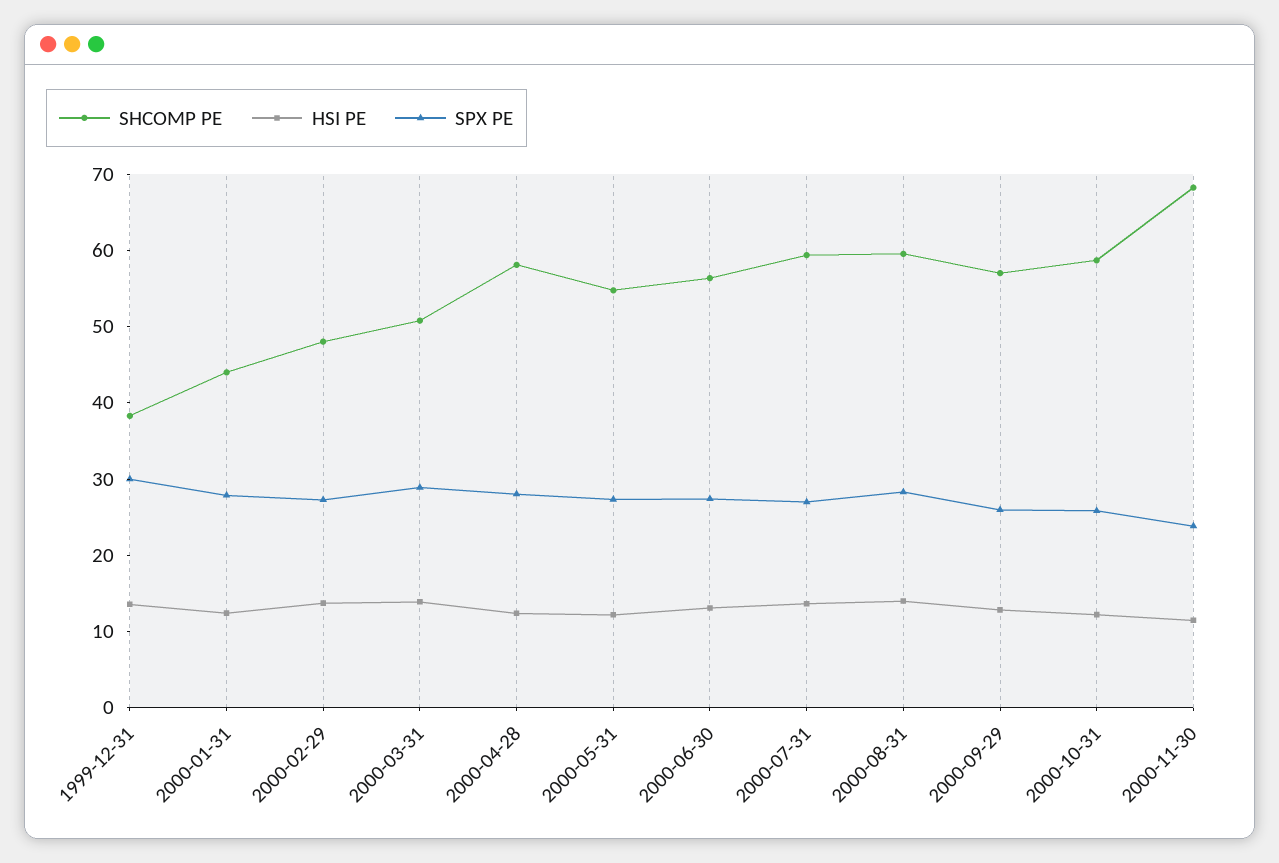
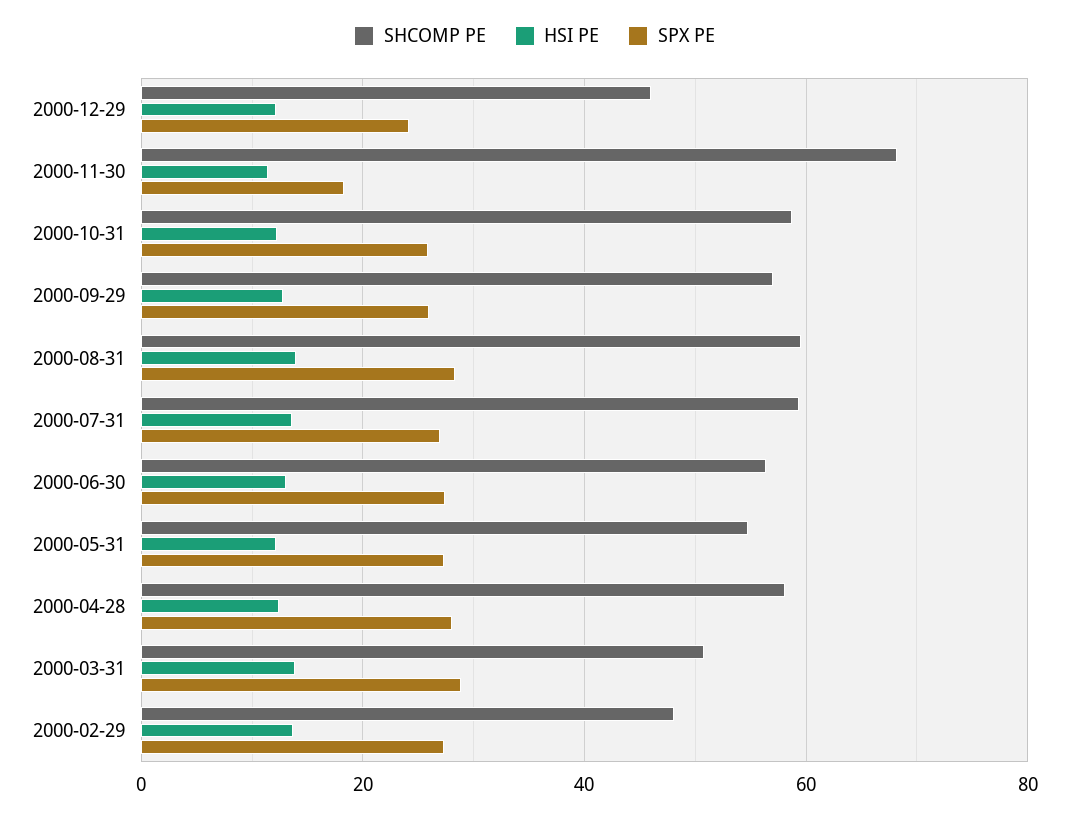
SHCOMP PE, 1999-12-31: 38 -> none
HSI PE, 1999-12-31: 14 -> none
SPX PE, 1999-12-31: 30 -> none
SHCOMP PE, 2000-01-31: 44 -> none
HSI PE, 2000-01-31: 12 -> none
SPX PE, 2000-01-31: 28 -> none
SPX PE, 2000-11-30: 24 -> 18
SHCOMP PE, 2000-12-29: none -> 46
HSI PE, 2000-12-29: none -> 12
SPX PE, 2000-12-29: none -> 24

